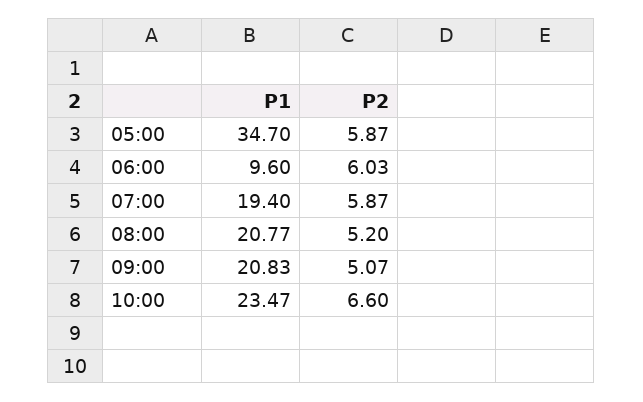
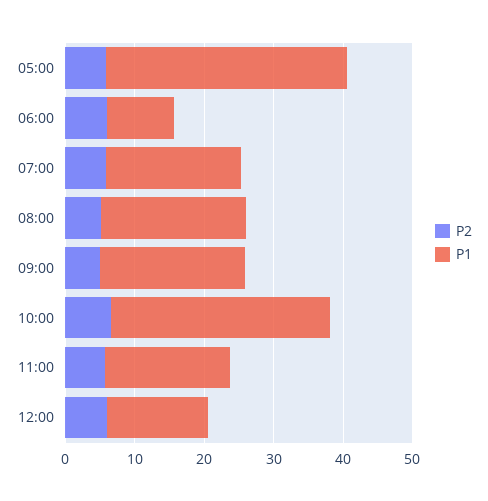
P1, 10:00: 23.47 -> 32
P2, 11:00: none -> 6
P1, 11:00: none -> 18
P2, 12:00: none -> 6
P1, 12:00: none -> 14

